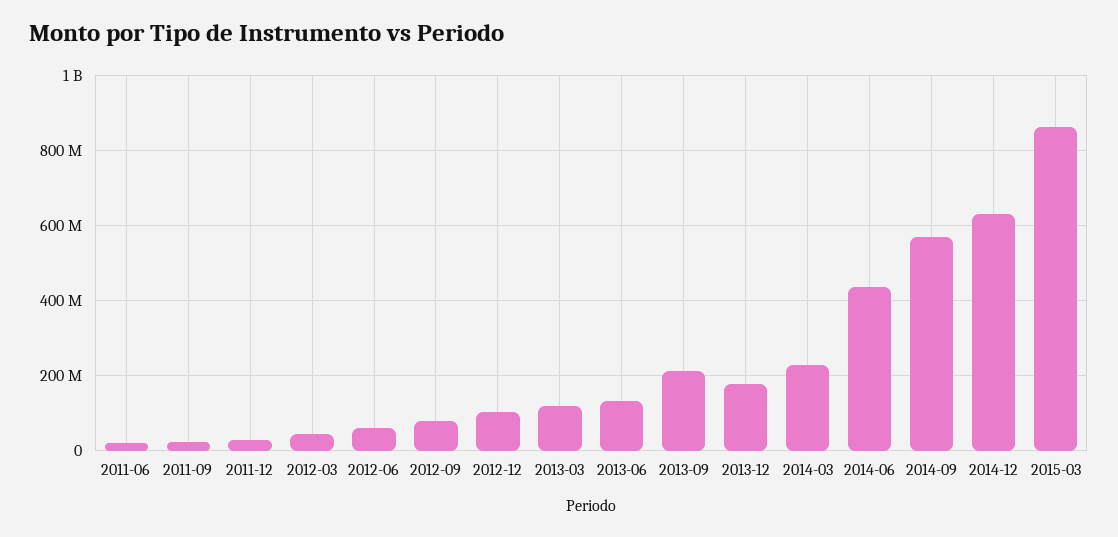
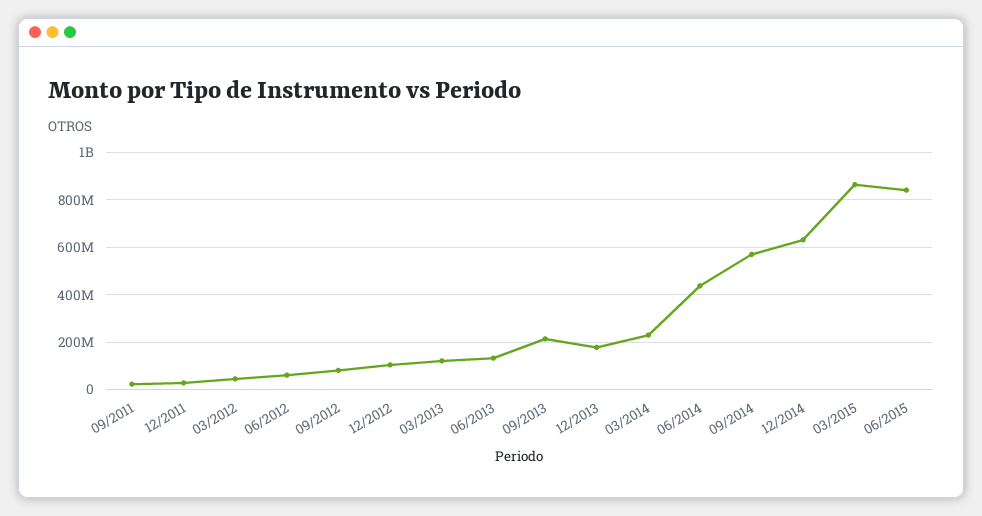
2011-06: 20000000 -> none
06/2015: none -> 850000000

